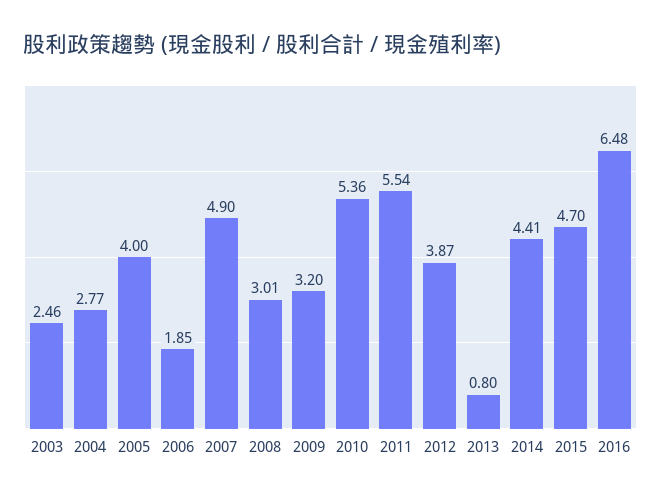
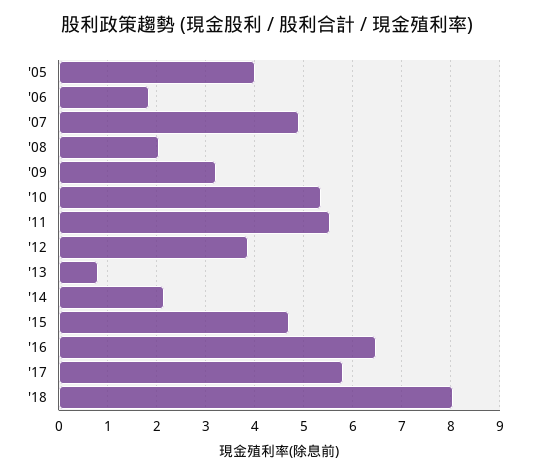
2003: 2.46 -> none
2004: 2.77 -> none
2008: 3.01 -> 2
2014: 4.41 -> 2.2
'17: none -> 5.8
'18: none -> 8

